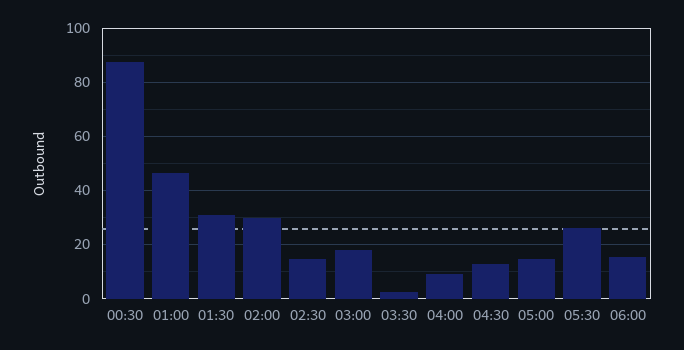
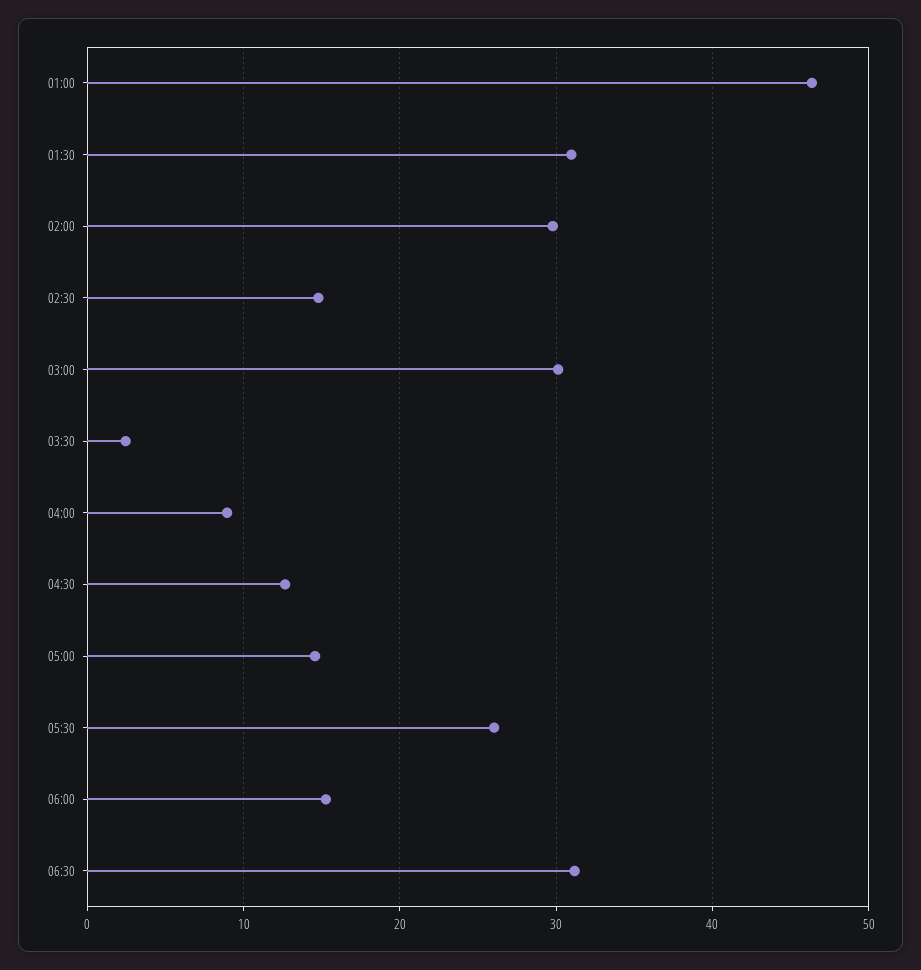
00:30: 87.5 -> none
03:00: 17.5 -> 30
06:30: none -> 31

